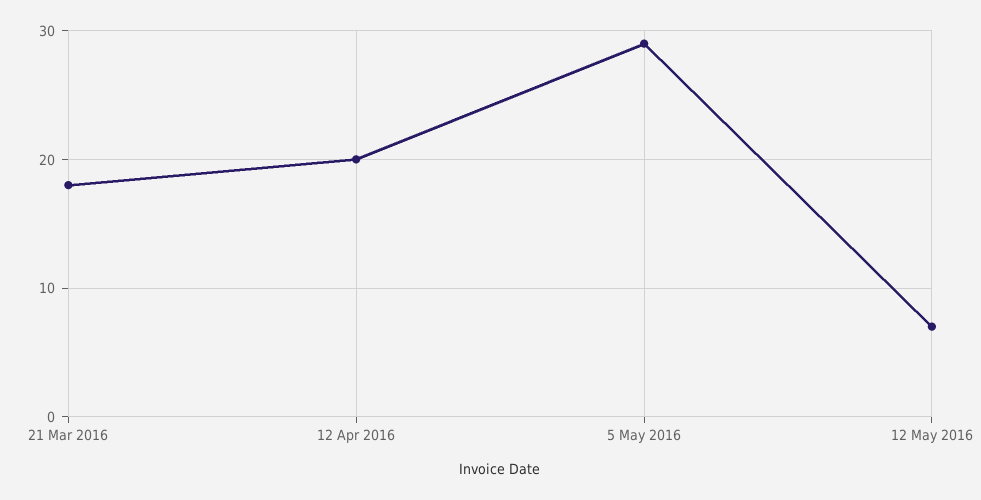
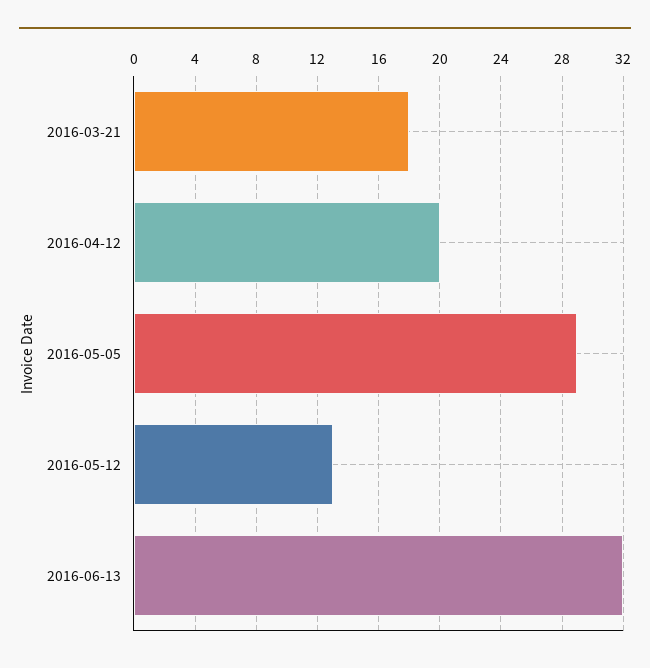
12 May 2016: 7 -> 13
2016-06-13: none -> 32

